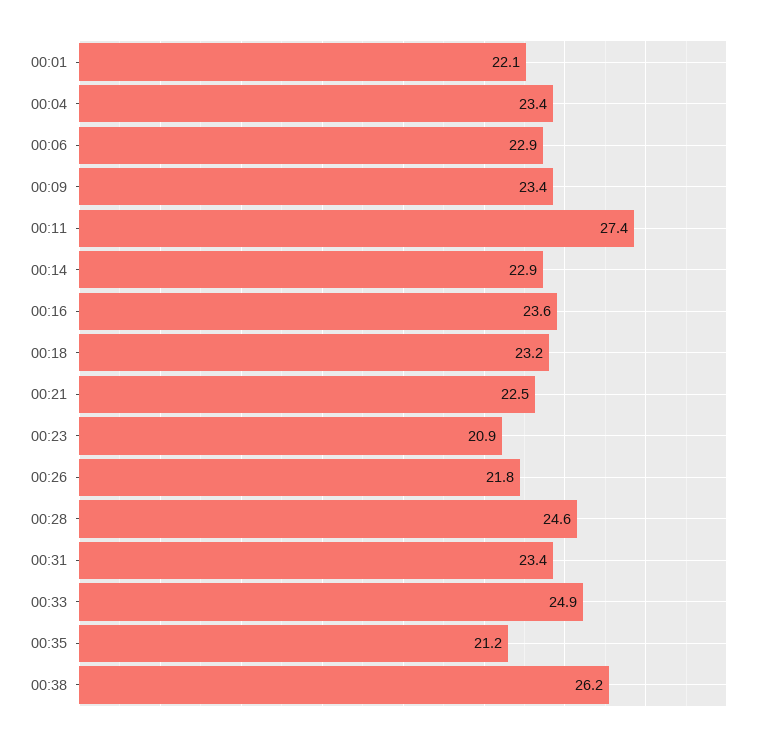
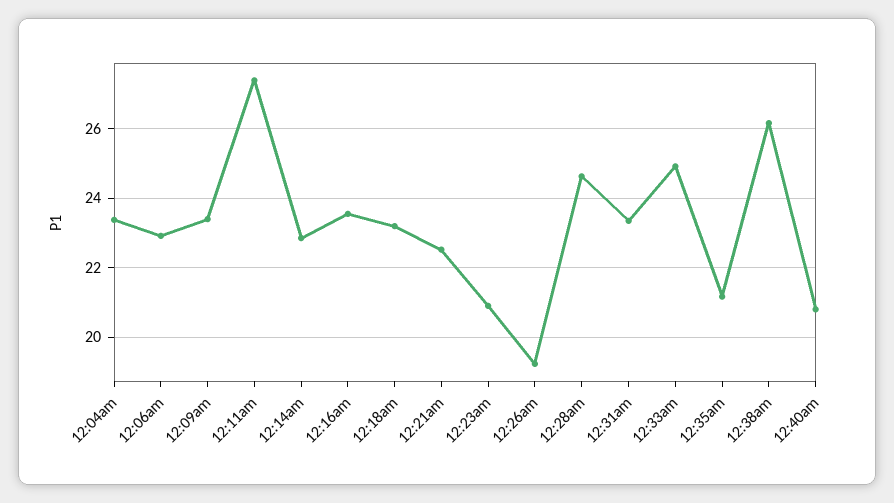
00:01: 22.1 -> none
00:26: 21.8 -> 19.2
12:40am: none -> 20.8

